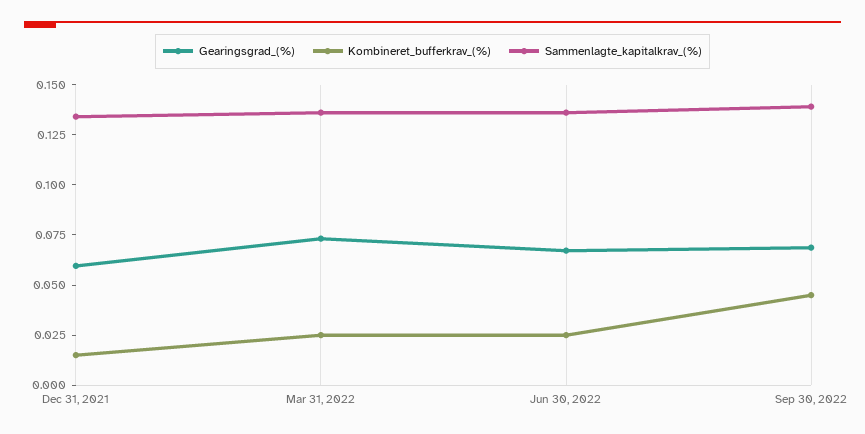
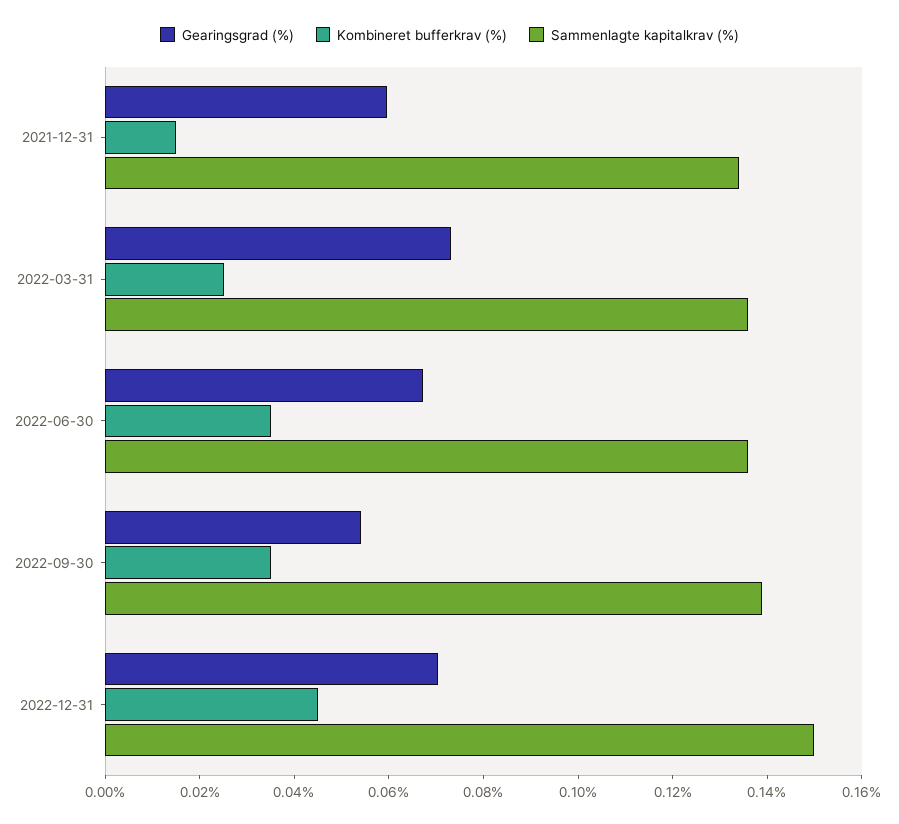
Kombineret_bufferkrav_(%), Jun 30, 2022: 0.025 -> 0.035
Gearingsgrad_(%), Sep 30, 2022: 0.07 -> 0.055
Kombineret_bufferkrav_(%), Sep 30, 2022: 0.045 -> 0.035
Gearingsgrad_(%), 2022-12-31: none -> 0.07
Kombineret_bufferkrav_(%), 2022-12-31: none -> 0.045
Sammenlagte_kapitalkrav_(%), 2022-12-31: none -> 0.15

